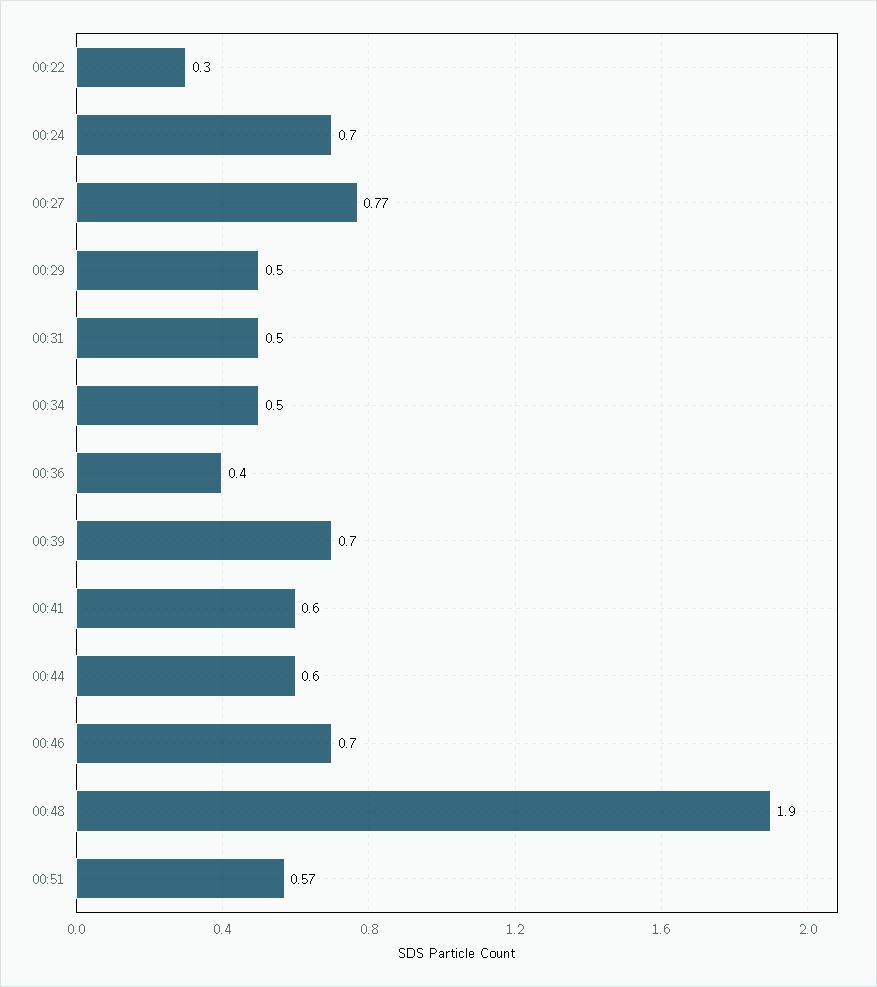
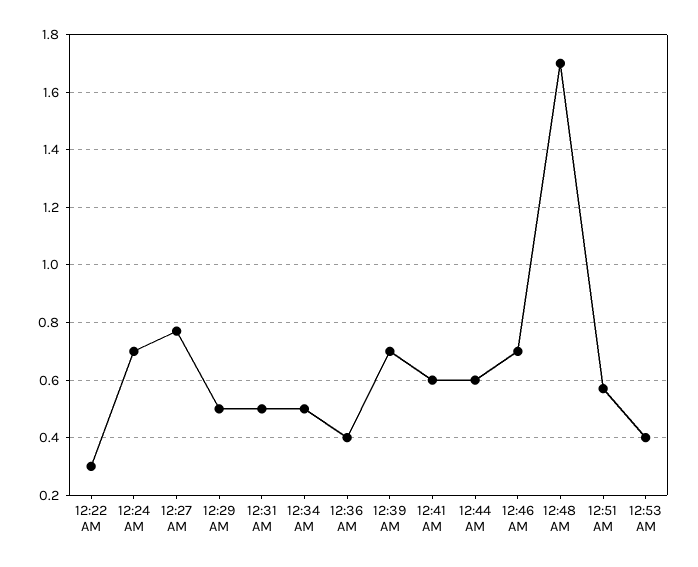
00:48: 1.9 -> 1.7
12:53 AM: none -> 0.4

